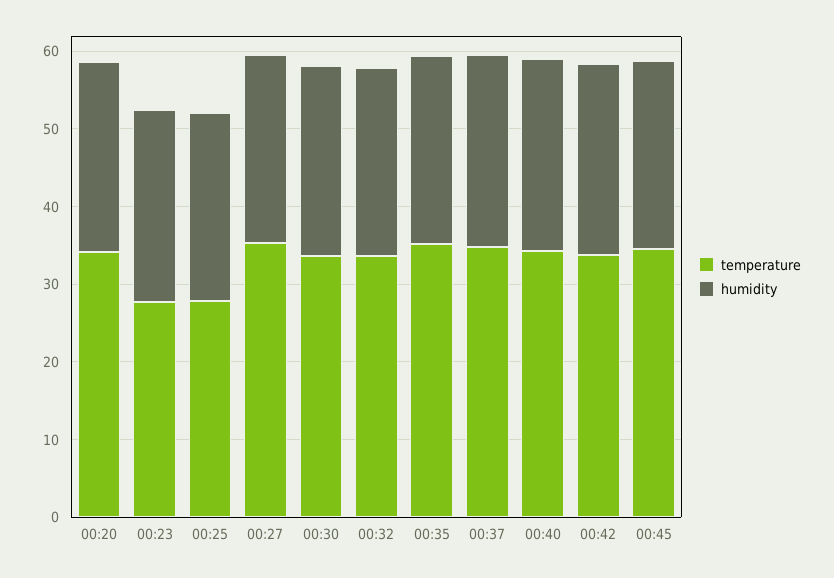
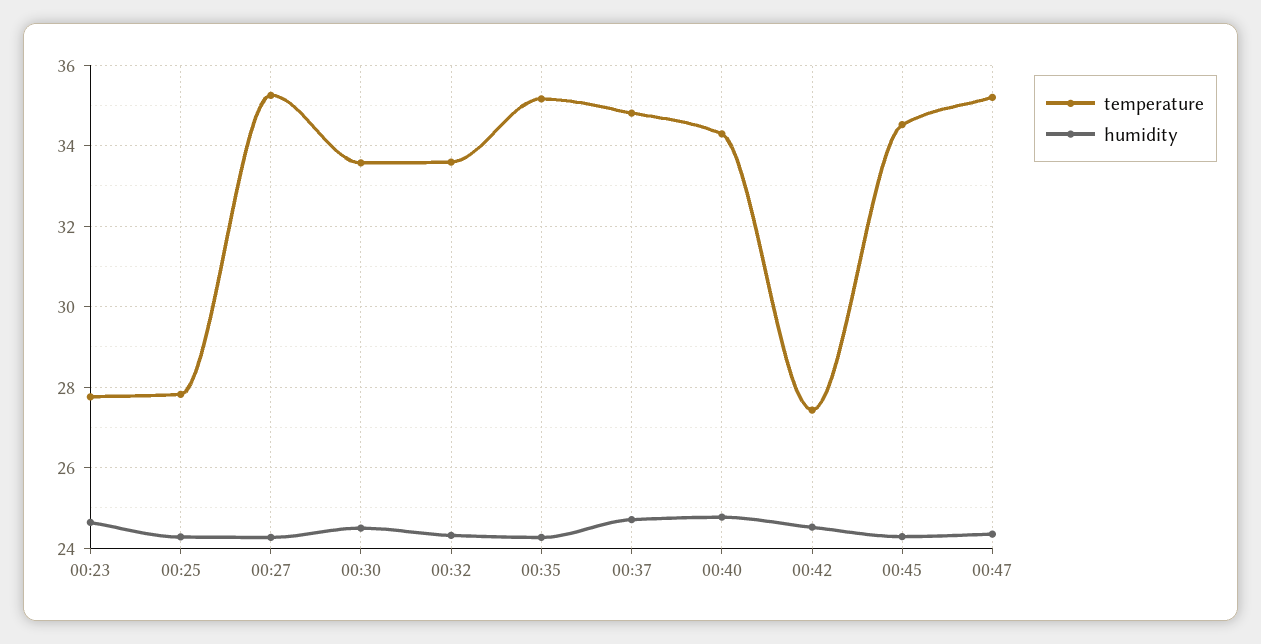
temperature, 00:20: 34 -> none
humidity, 00:20: 24 -> none
temperature, 00:42: 34 -> 27.4
temperature, 00:47: none -> 35.2
humidity, 00:47: none -> 24.4

